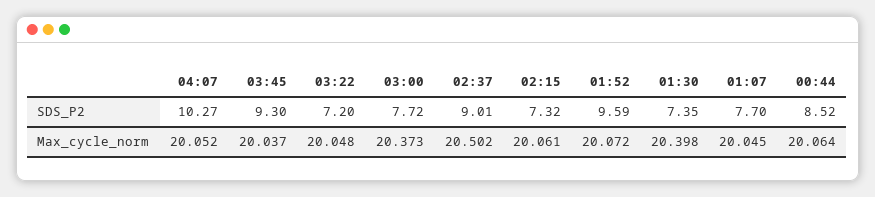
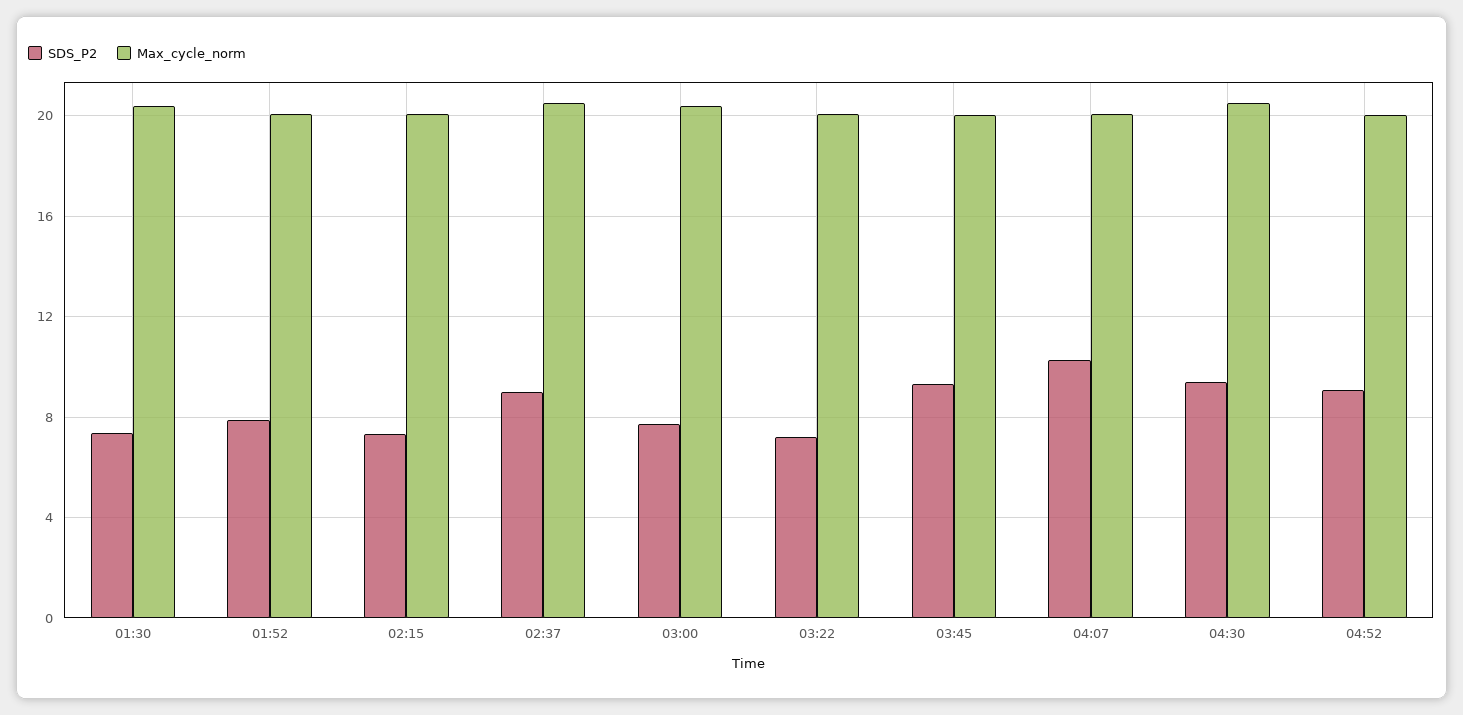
SDS_P2, 01:52: 9.59 -> 8
SDS_P2, 01:07: 7.7 -> none
SDS_P2, 00:44: 8.52 -> none
Max_cycle_norm, 01:07: 20.045 -> none
Max_cycle_norm, 00:44: 20.064 -> none
SDS_P2, 04:30: none -> 9.5
Max_cycle_norm, 04:30: none -> 20.5
SDS_P2, 04:52: none -> 9
Max_cycle_norm, 04:52: none -> 20

